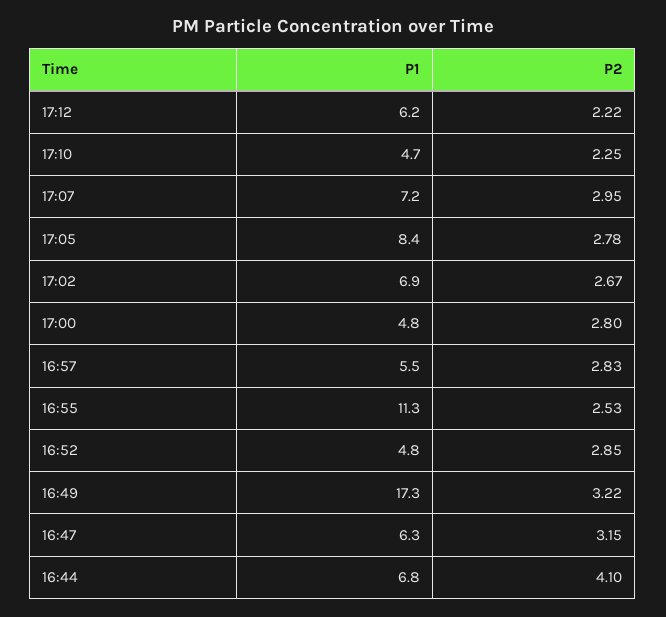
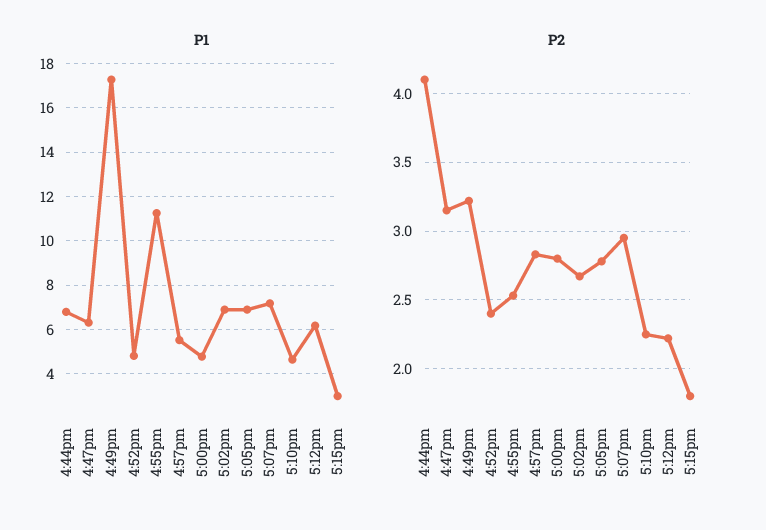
P1, 17:05: 8.4 -> 7
P2, 16:52: 2.85 -> 2.4
P1, 5:15pm: none -> 3
P2, 5:15pm: none -> 1.8

